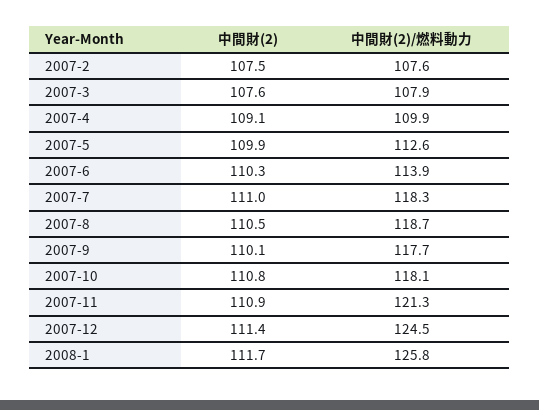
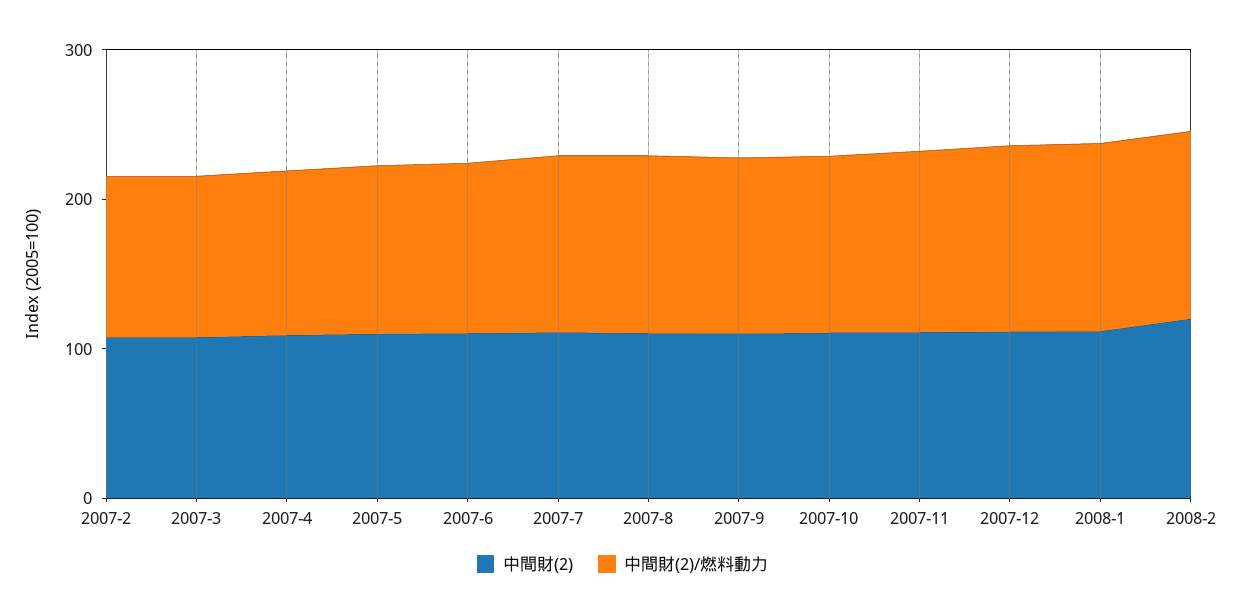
中間財(2), 2008-2: none -> 120
中間財(2)/燃料動力, 2008-2: none -> 120

